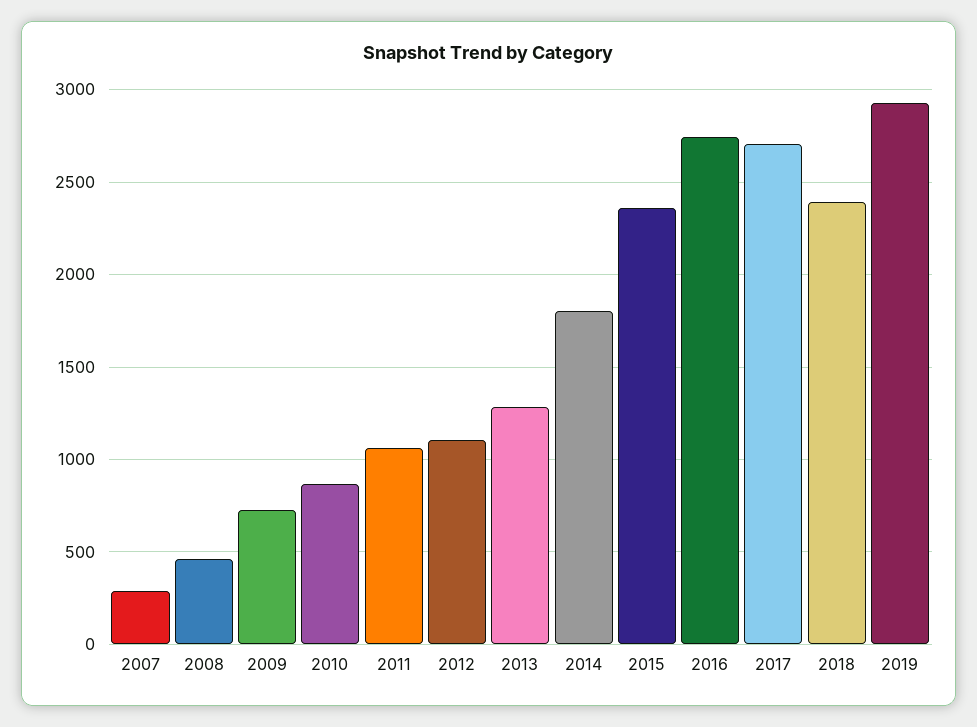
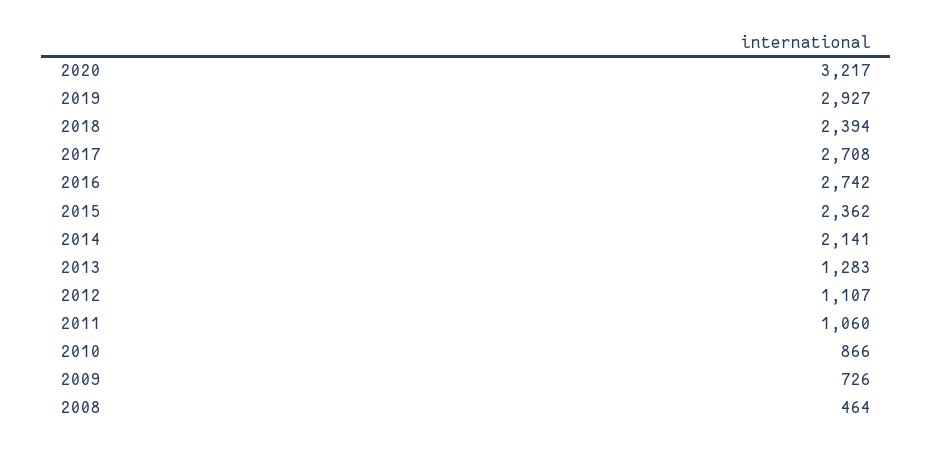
2007: 300 -> none
2014: 1800 -> 2141
2020: none -> 3217

